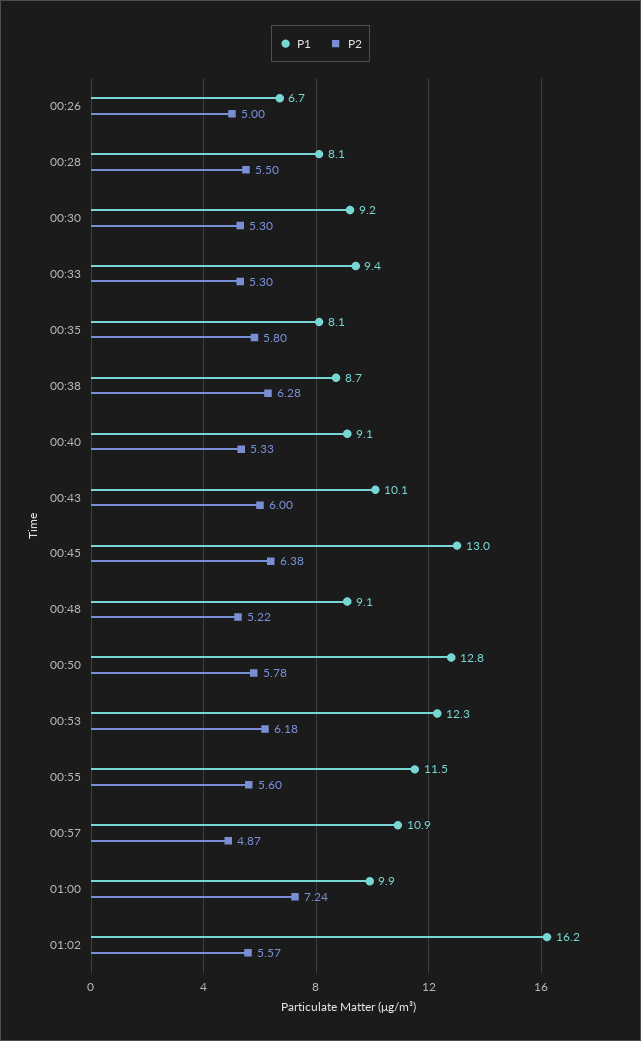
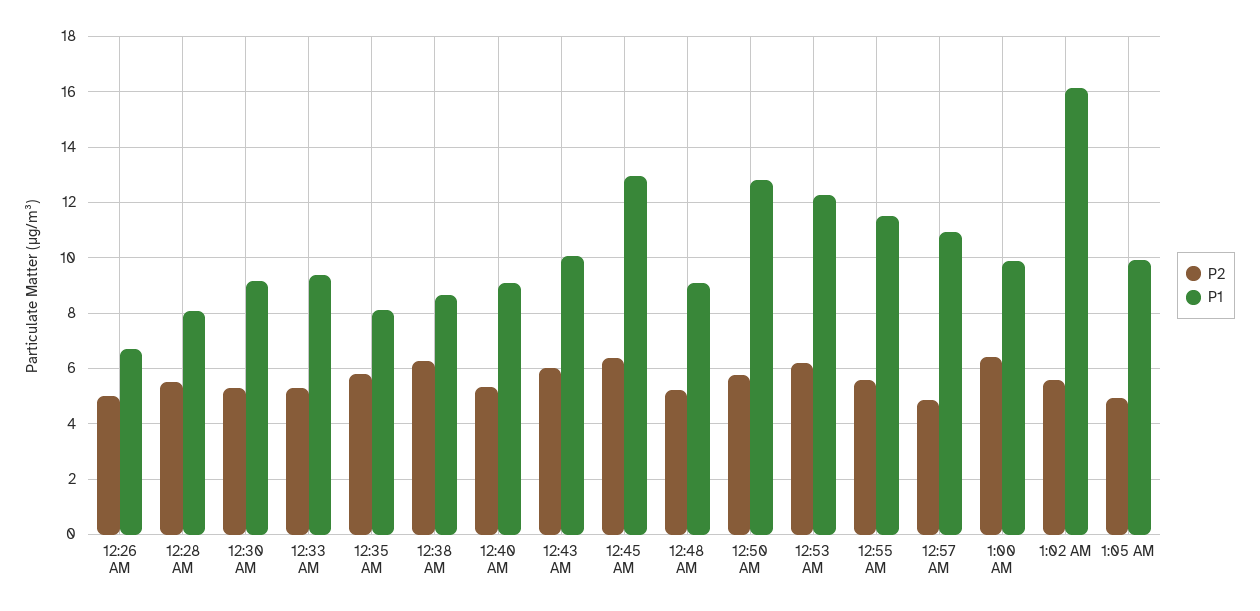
P2, 01:00: 7.24 -> 6.5
P2, 1:05 AM: none -> 5
P1, 1:05 AM: none -> 10

